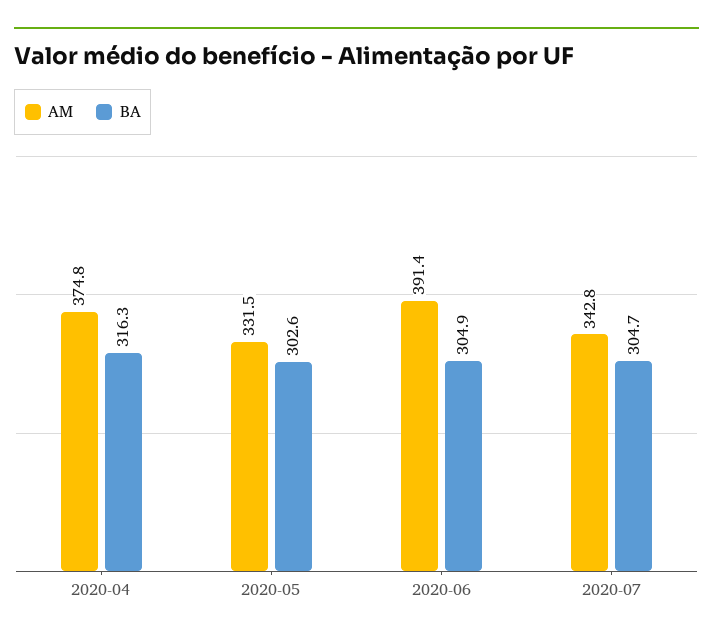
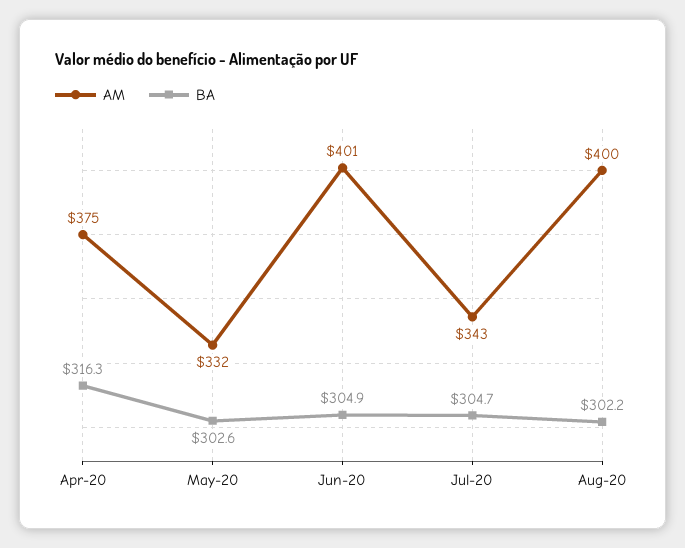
AM, 2020-06: 391.4 -> 401
AM, Aug-20: none -> 400
BA, Aug-20: none -> 302.2

